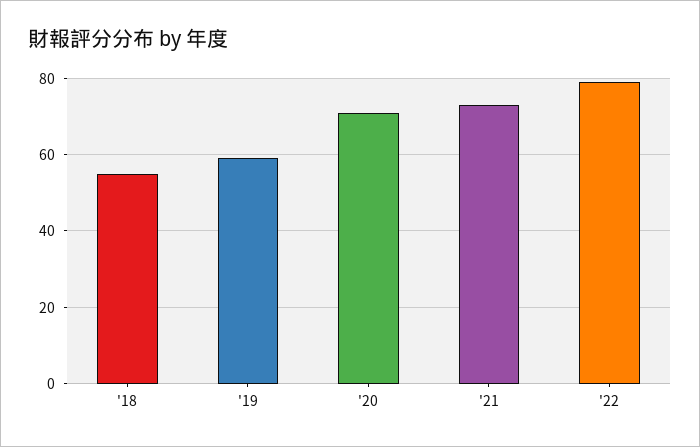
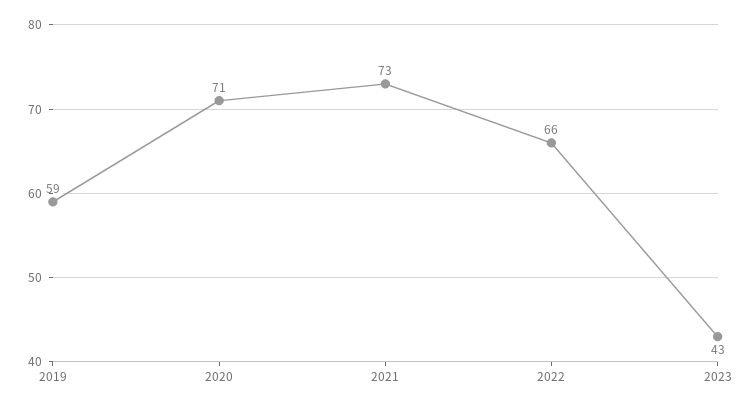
'18: 55 -> none
'22: 80 -> 66
2023: none -> 43

